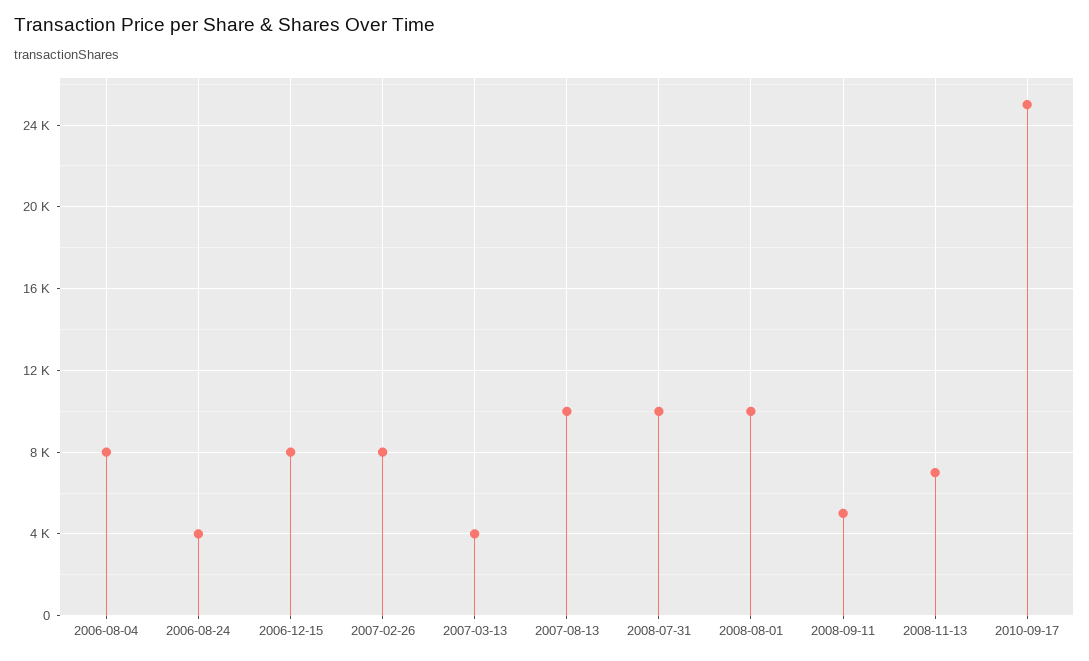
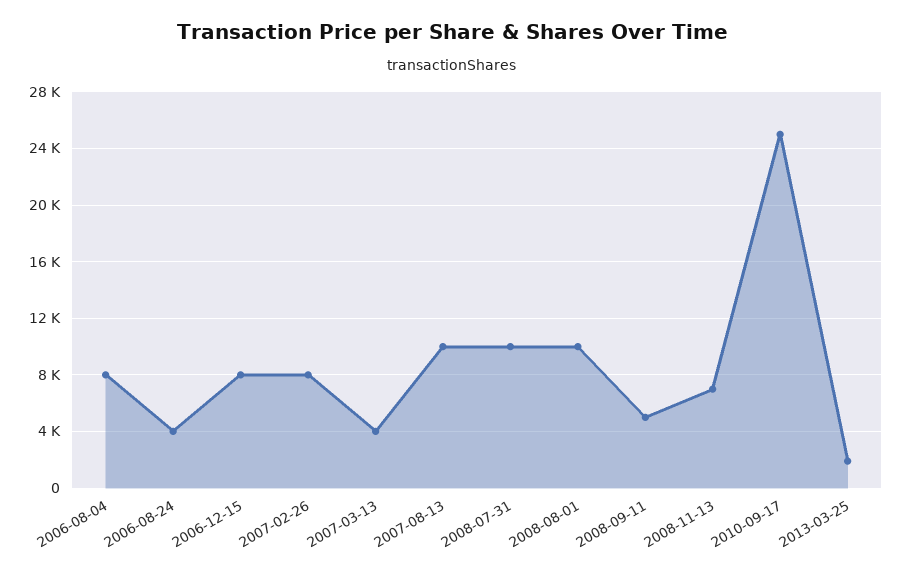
2013-03-25: none -> 2000

